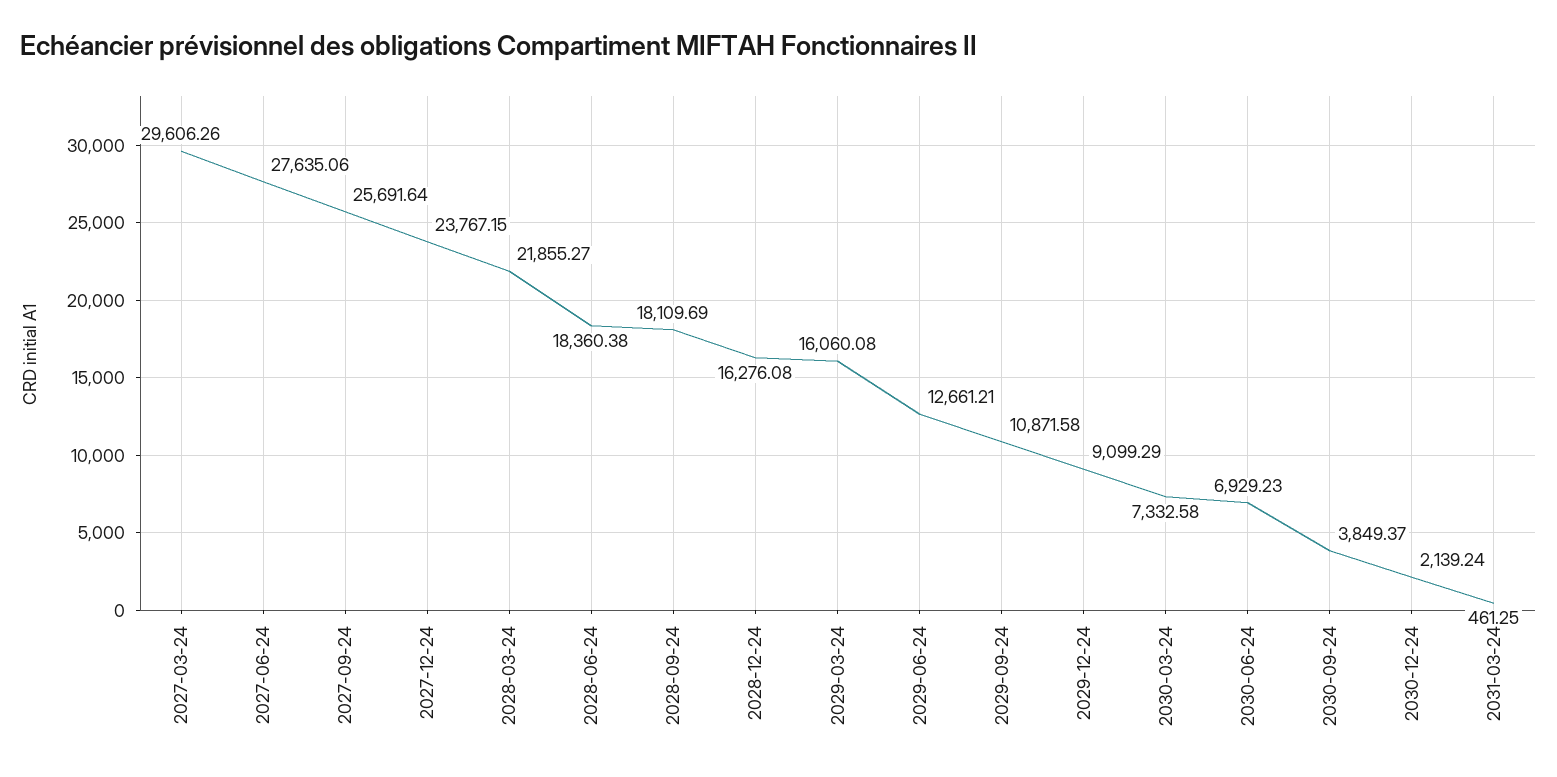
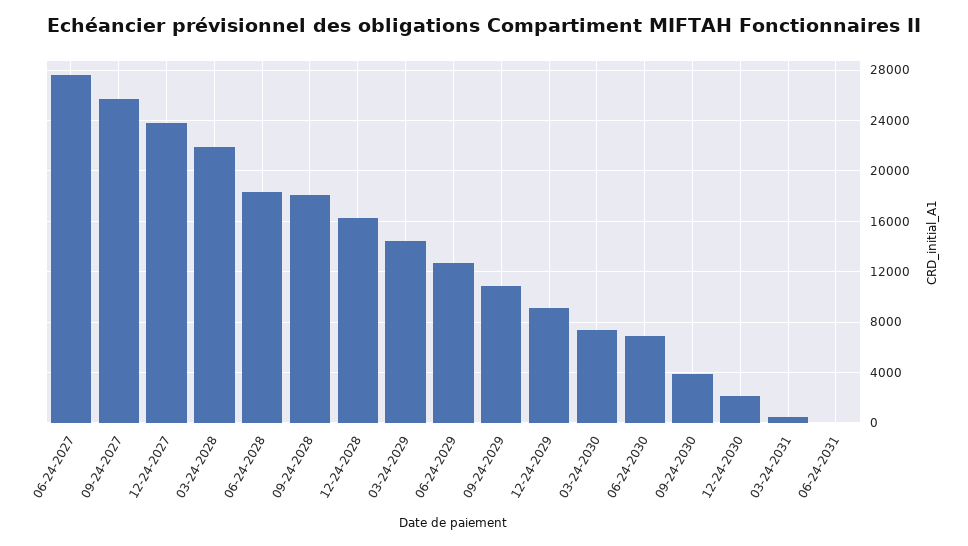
2027-03-24: 29606.26 -> none
2029-03-24: 16060.08 -> 14500
06-24-2031: none -> 0

